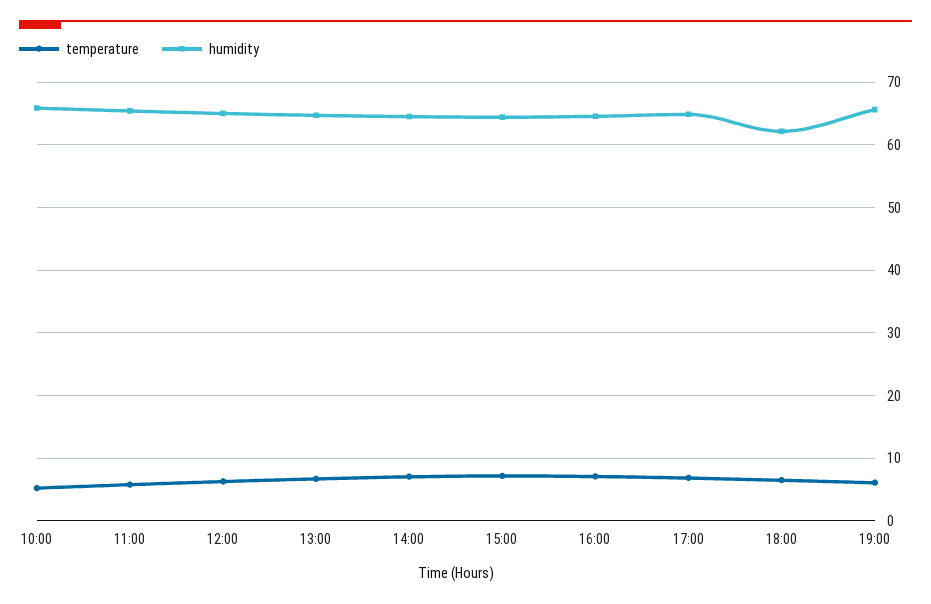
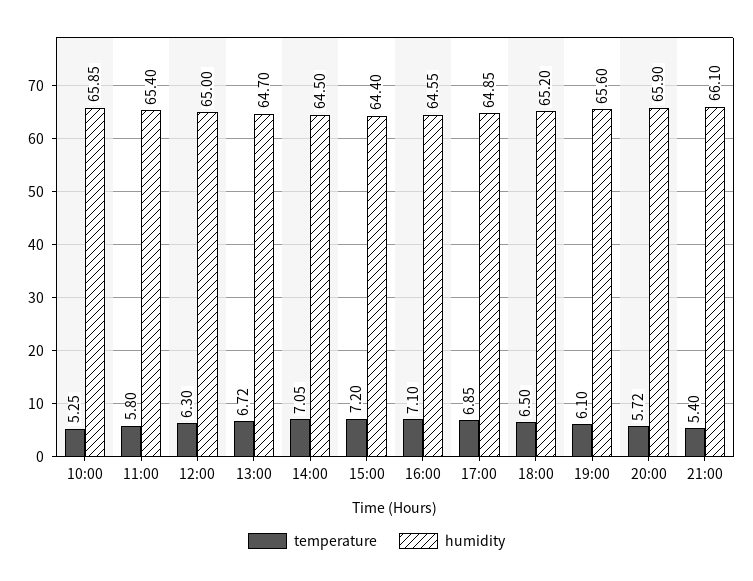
humidity, 18:00: 62 -> 65.2
temperature, 20:00: none -> 5.72
humidity, 20:00: none -> 65.9
temperature, 21:00: none -> 5.4
humidity, 21:00: none -> 66.1

